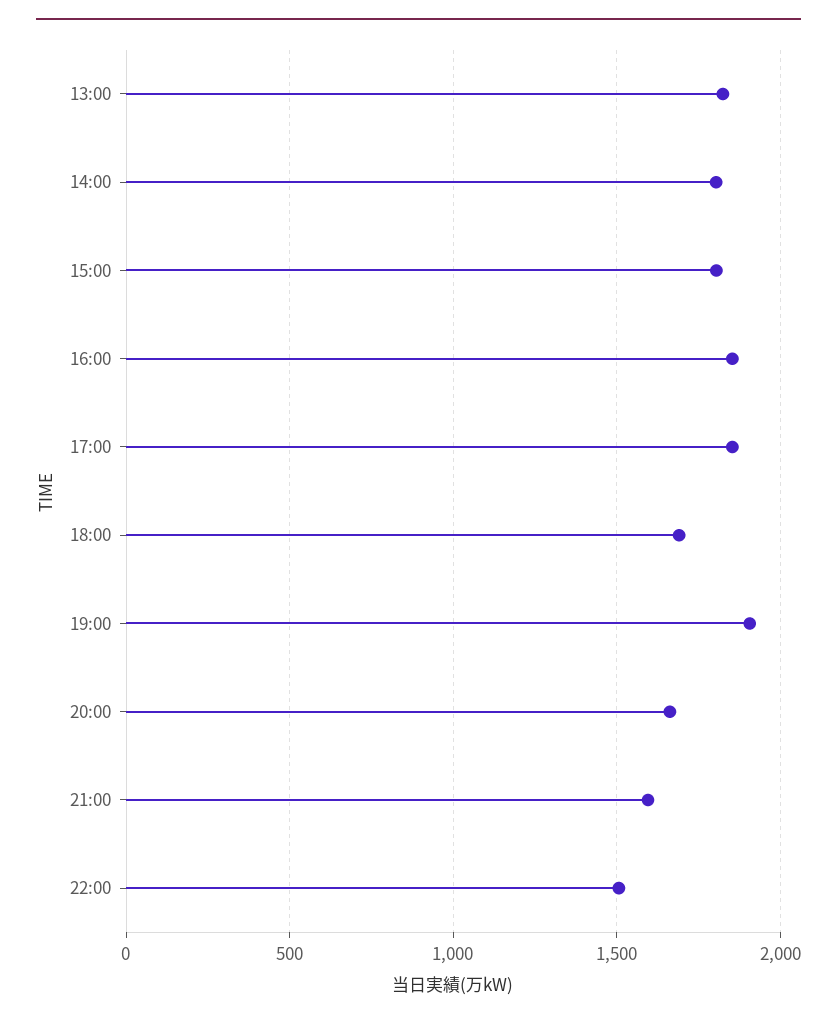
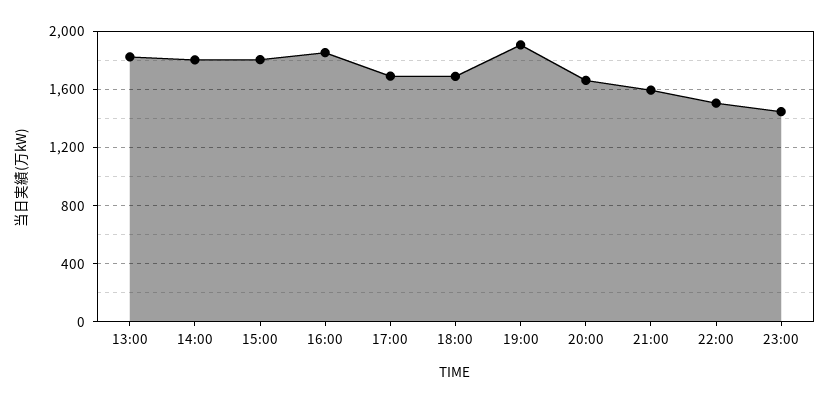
17:00: 1850 -> 1700
23:00: none -> 1450

